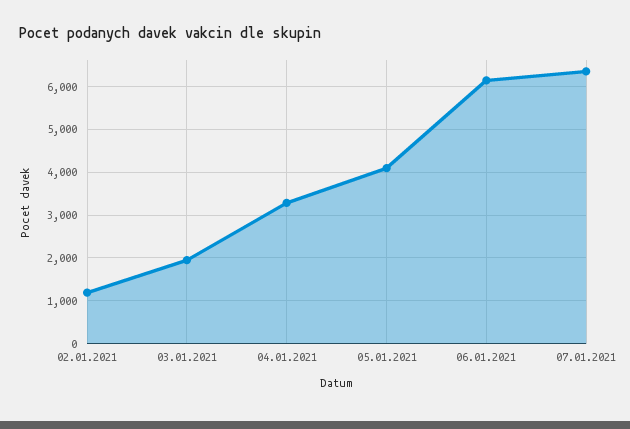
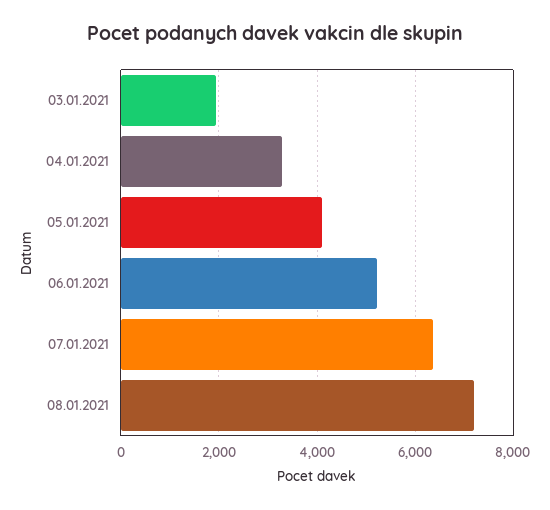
02.01.2021: 1200 -> none
06.01.2021: 6200 -> 5200
08.01.2021: none -> 7200

